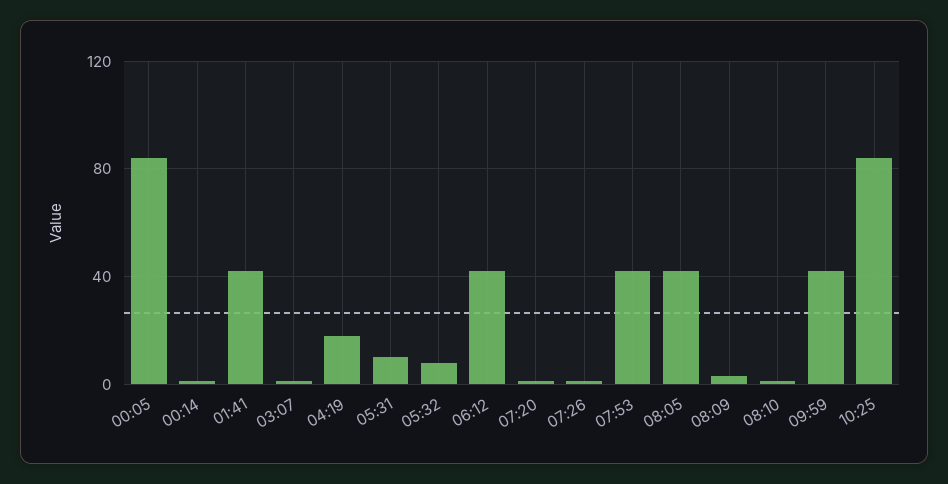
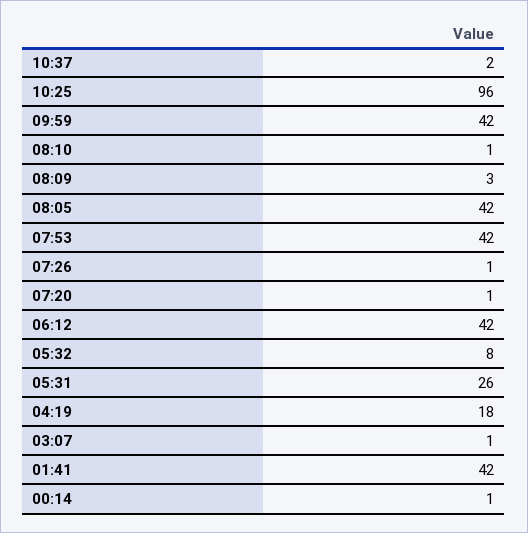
00:05: 85 -> none
05:31: 10 -> 26
10:25: 85 -> 96
10:37: none -> 2

